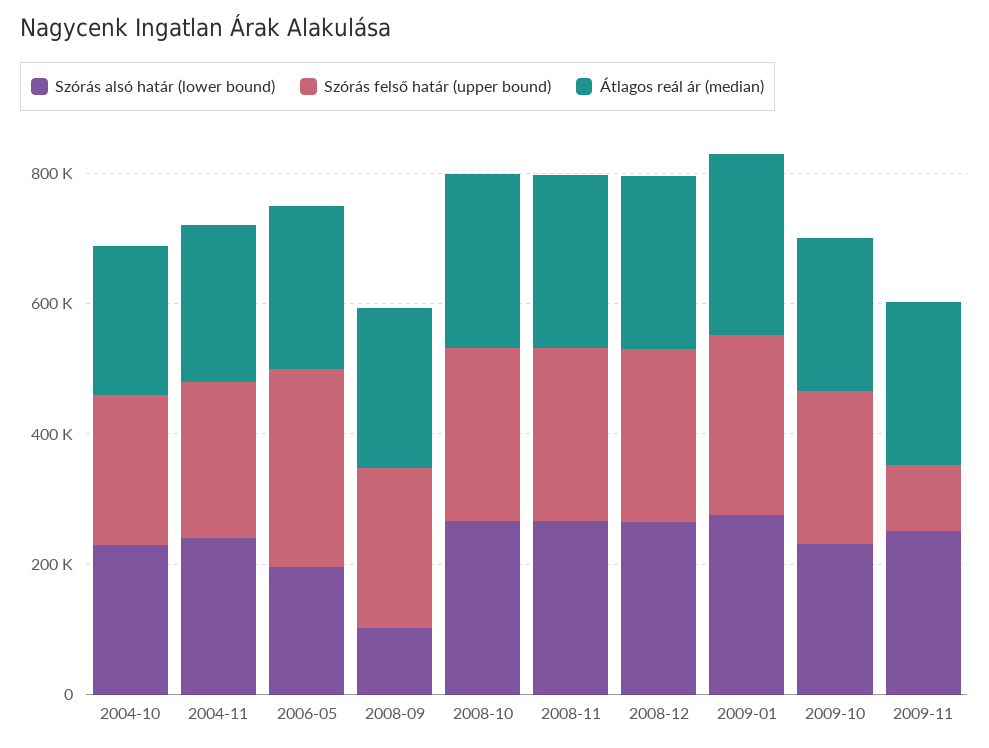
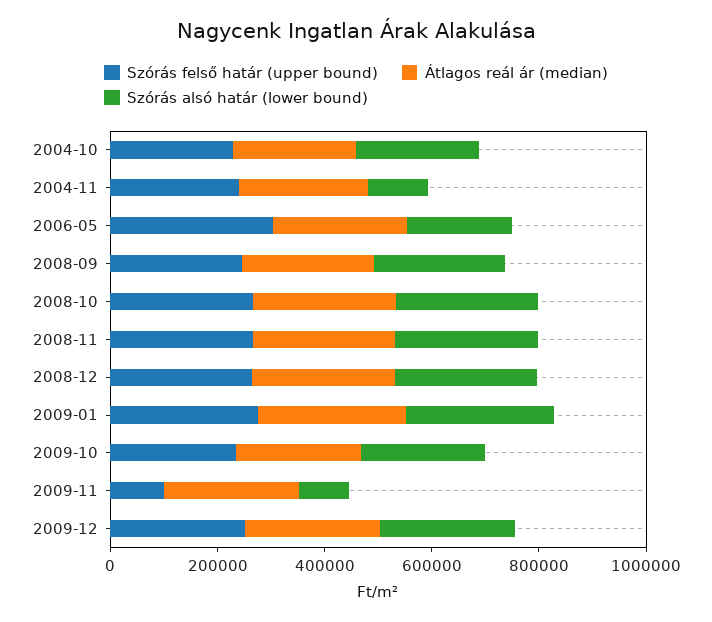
Szórás alsó határ (lower bound), 2004-11: 250000 -> 100000
Szórás alsó határ (lower bound), 2008-09: 100000 -> 250000
Szórás alsó határ (lower bound), 2009-11: 250000 -> 100000
Szórás felső határ (upper bound), 2009-12: none -> 250000
Átlagos reál ár (median), 2009-12: none -> 250000
Szórás alsó határ (lower bound), 2009-12: none -> 250000

